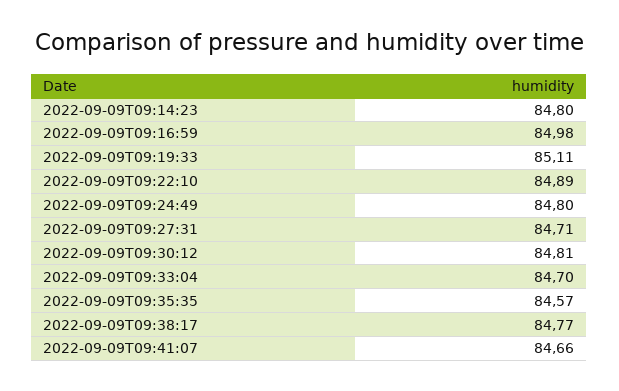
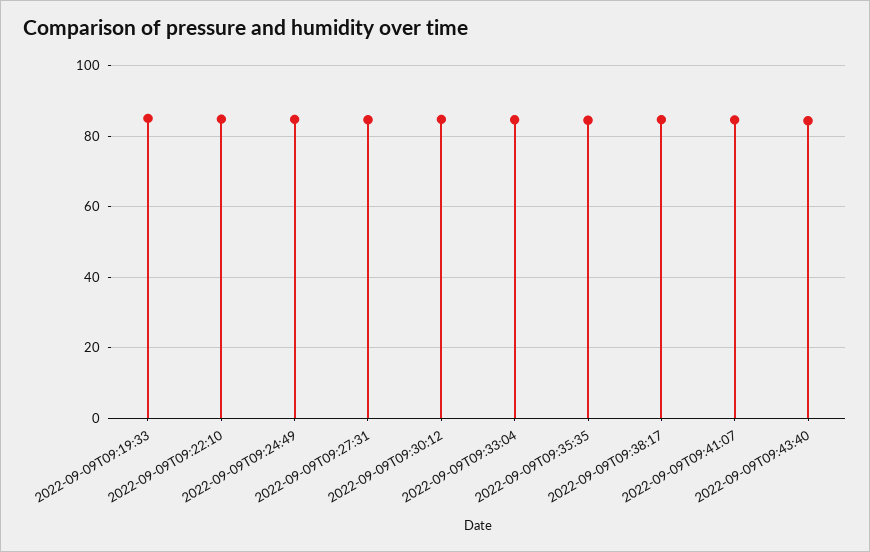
2022-09-09T09:14:23: 84.8 -> none
2022-09-09T09:16:59: 84.98 -> none
2022-09-09T09:43:40: none -> 84

